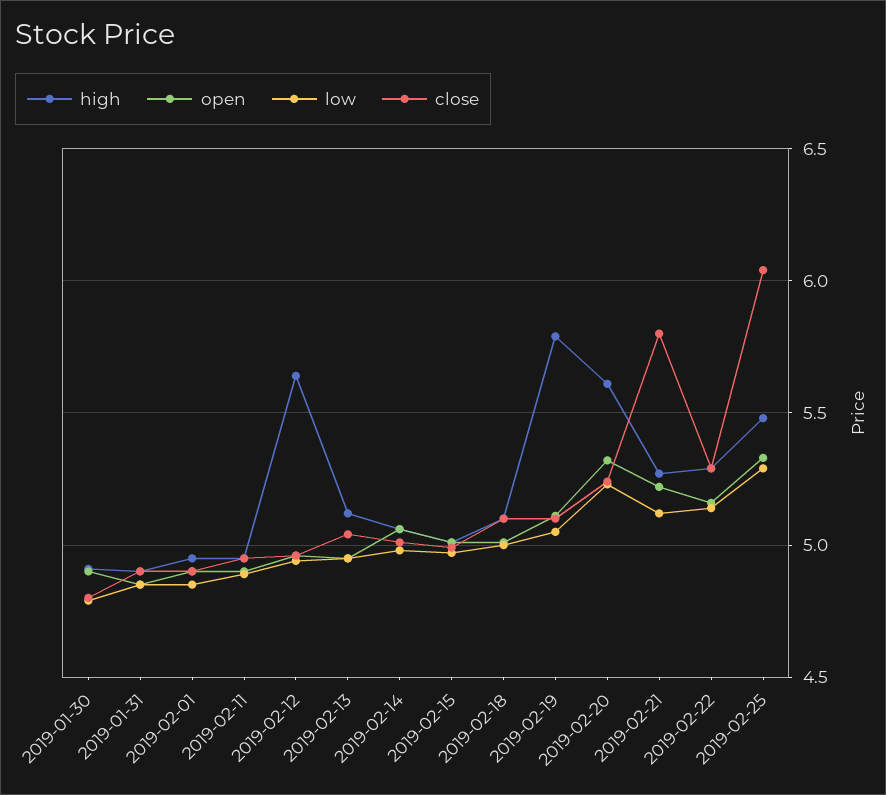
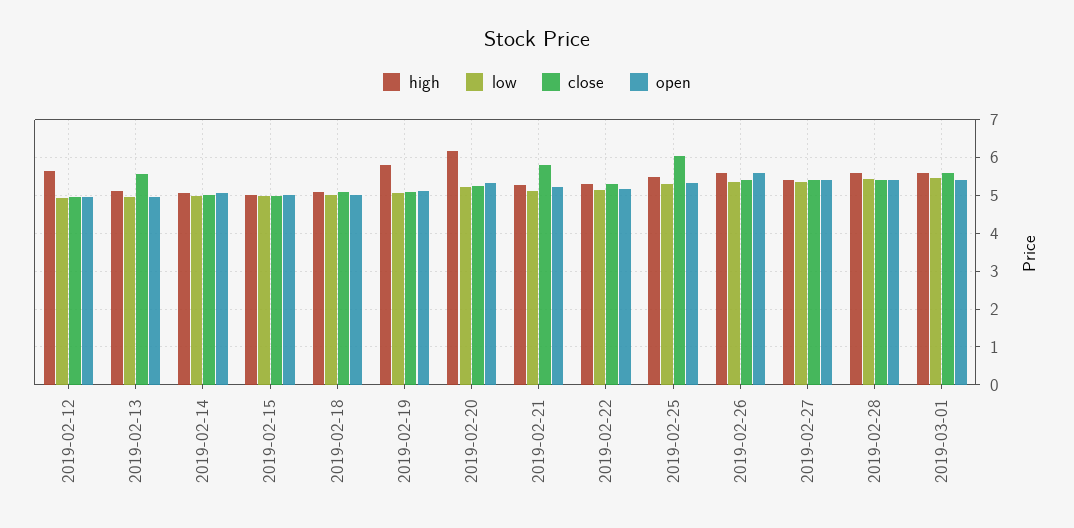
high, 2019-01-30: 4.9 -> none
open, 2019-01-30: 4.9 -> none
low, 2019-01-30: 4.8 -> none
close, 2019-01-30: 4.8 -> none
high, 2019-01-31: 4.9 -> none
open, 2019-01-31: 4.85 -> none
low, 2019-01-31: 4.85 -> none
close, 2019-01-31: 4.9 -> none
high, 2019-02-01: 4.95 -> none
open, 2019-02-01: 4.9 -> none
low, 2019-02-01: 4.85 -> none
close, 2019-02-01: 4.9 -> none
high, 2019-02-11: 4.95 -> none
open, 2019-02-11: 4.9 -> none
low, 2019-02-11: 4.9 -> none
close, 2019-02-11: 4.95 -> none
close, 2019-02-13: 5.05 -> 5.6
high, 2019-02-20: 5.6 -> 6.2
high, 2019-02-26: none -> 5.6
low, 2019-02-26: none -> 5.4
close, 2019-02-26: none -> 5.4
open, 2019-02-26: none -> 5.6
high, 2019-02-27: none -> 5.4
low, 2019-02-27: none -> 5.4
close, 2019-02-27: none -> 5.4
open, 2019-02-27: none -> 5.4
high, 2019-02-28: none -> 5.6
low, 2019-02-28: none -> 5.4
close, 2019-02-28: none -> 5.4
open, 2019-02-28: none -> 5.4
high, 2019-03-01: none -> 5.6
low, 2019-03-01: none -> 5.4
close, 2019-03-01: none -> 5.6
open, 2019-03-01: none -> 5.4

